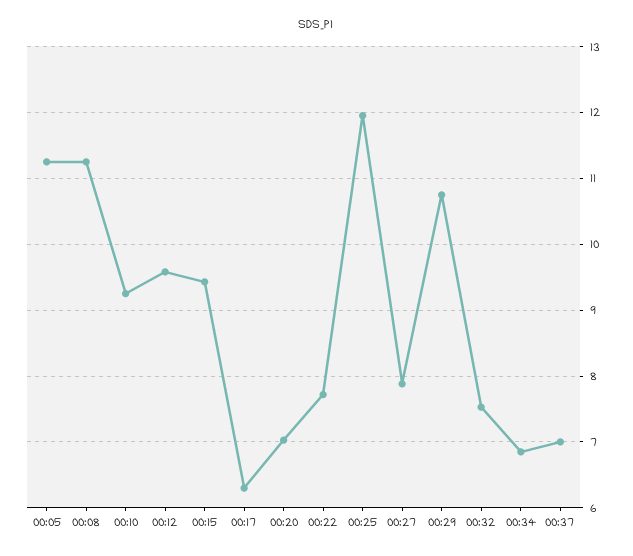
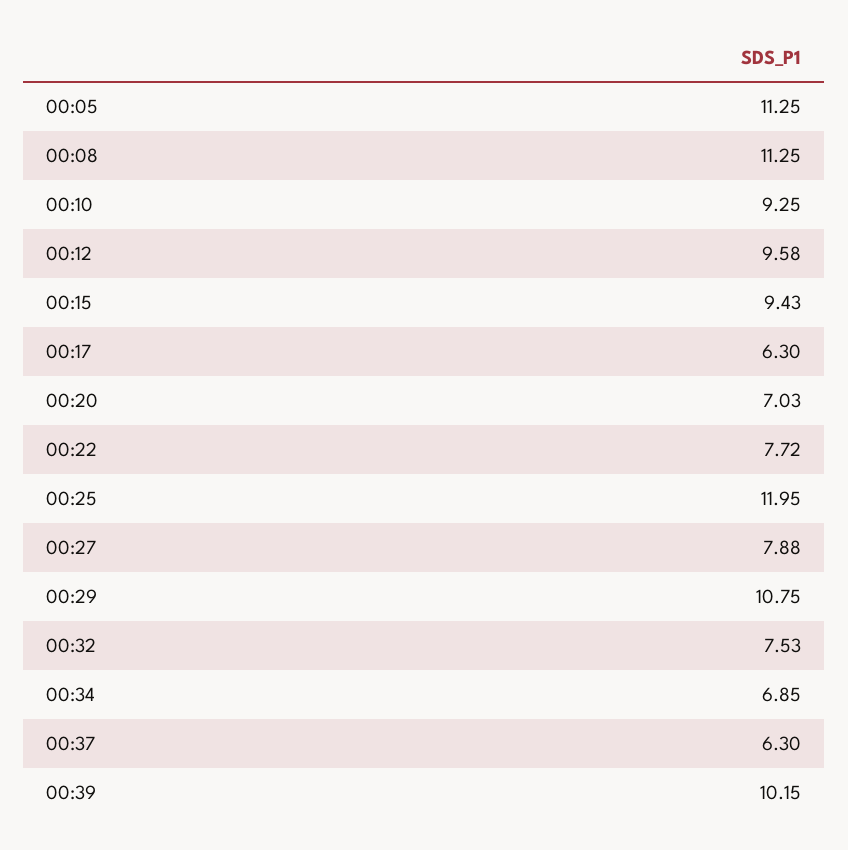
00:37: 7 -> 6.3
00:39: none -> 10.15

